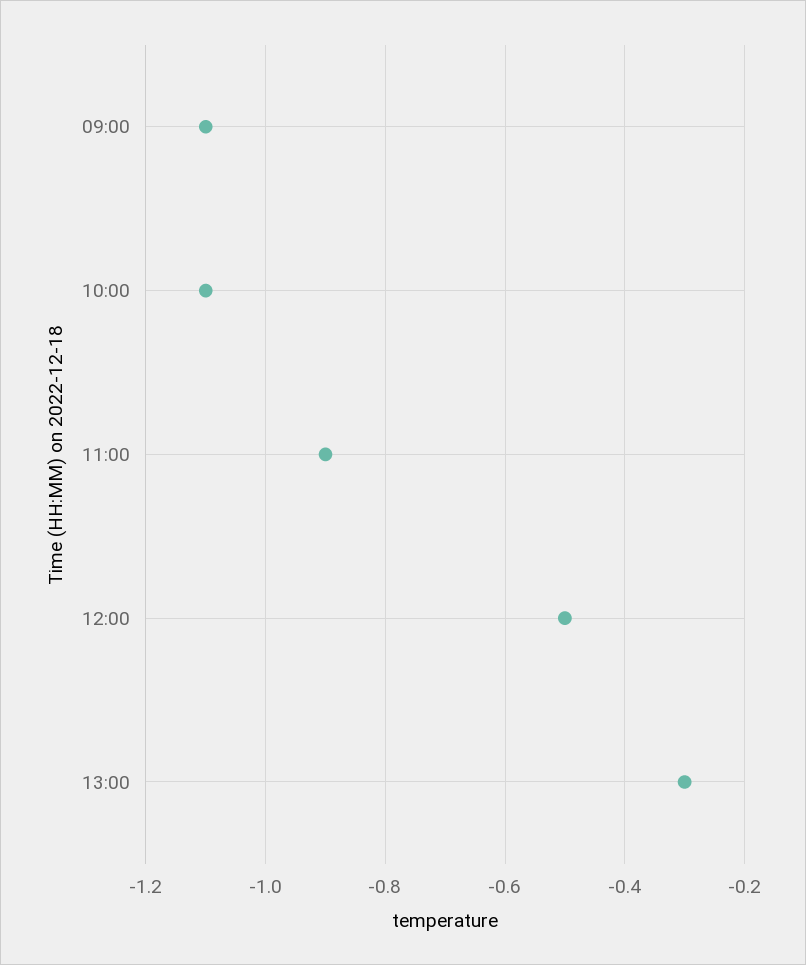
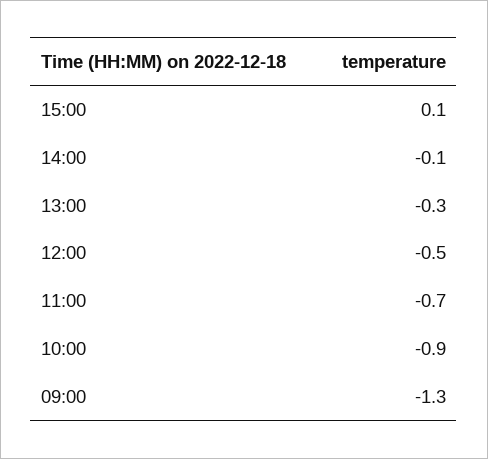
09:00: -1.1 -> -1.3
10:00: -1.1 -> -0.9
11:00: -0.9 -> -0.7
15:00: none -> 0.1
14:00: none -> -0.1

